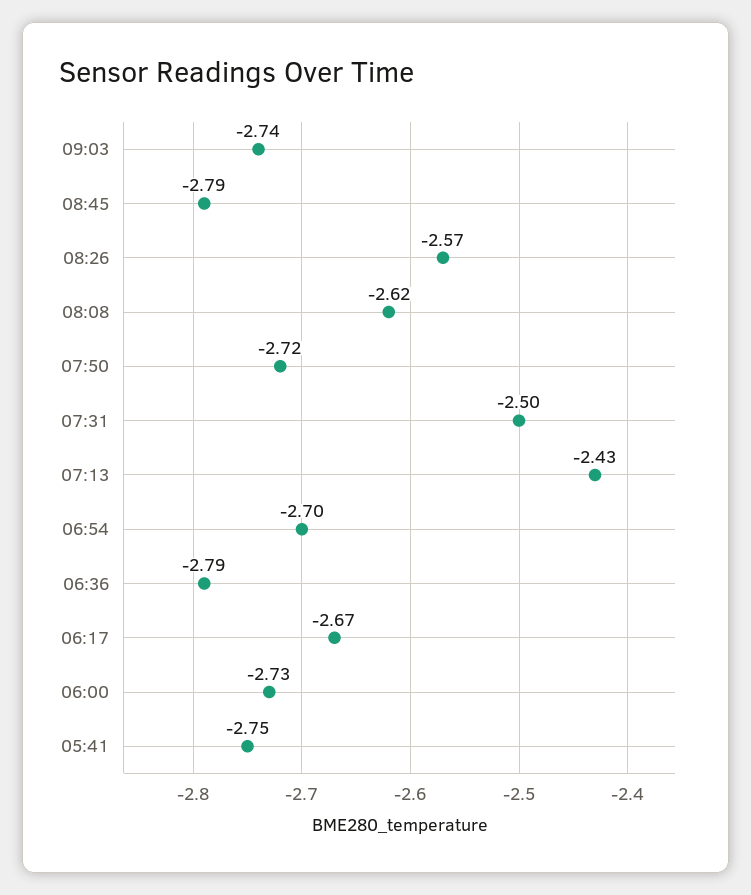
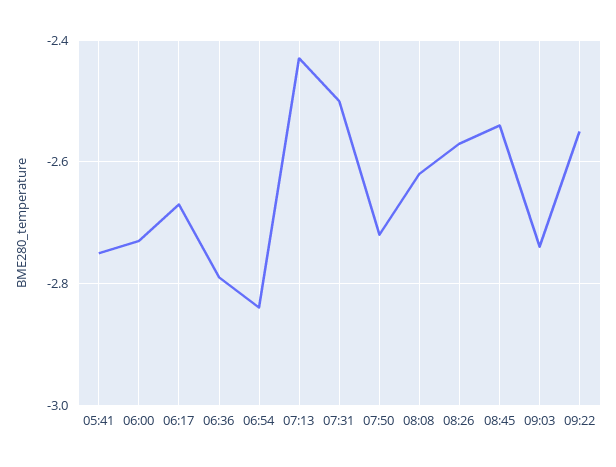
08:45: -2.79 -> -2.55
06:54: -2.7 -> -2.85
09:22: none -> -2.55

